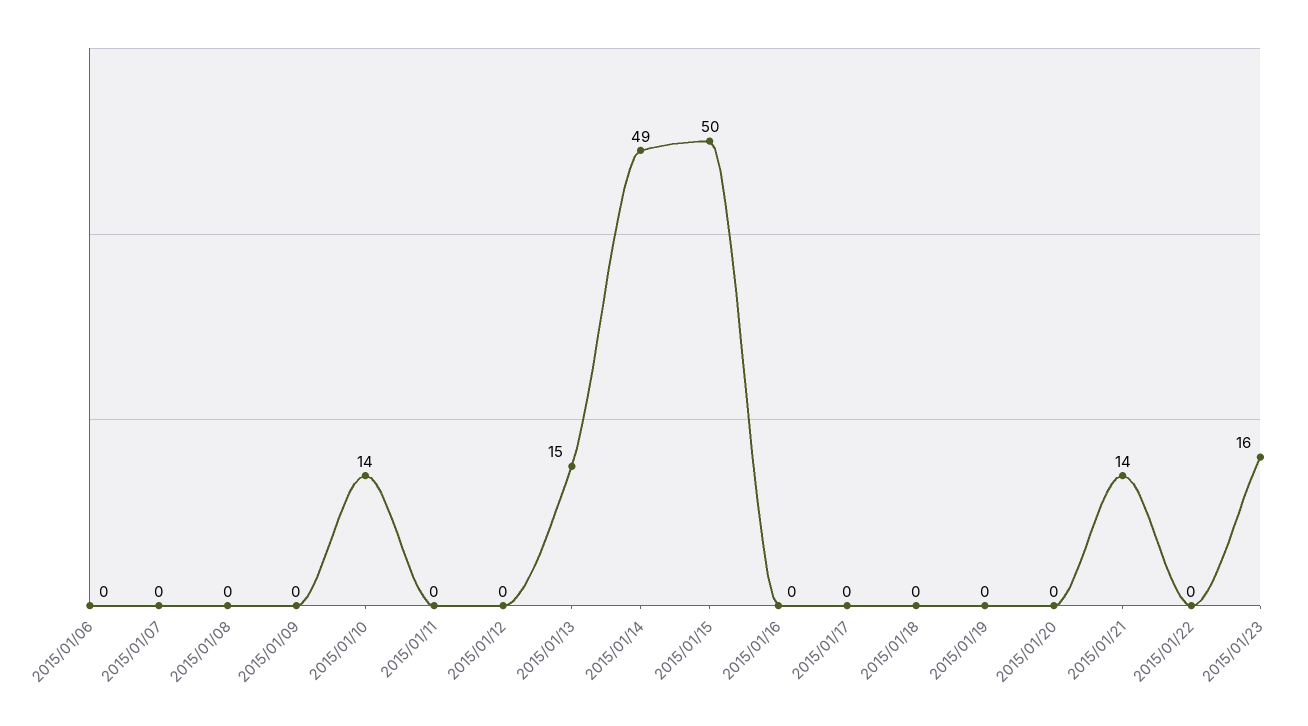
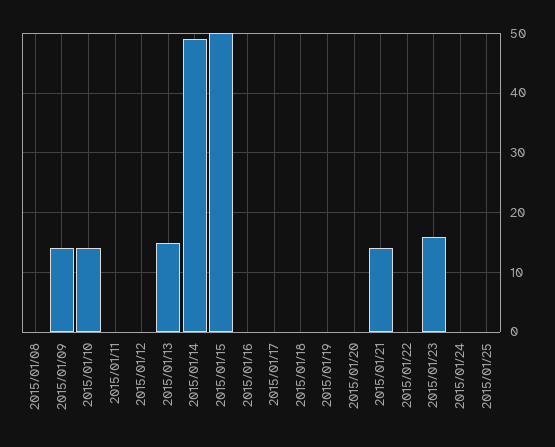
2015/01/06: 0 -> none
2015/01/07: 0 -> none
2015/01/09: 0 -> 15
2015/01/24: none -> 0
2015/01/25: none -> 0

